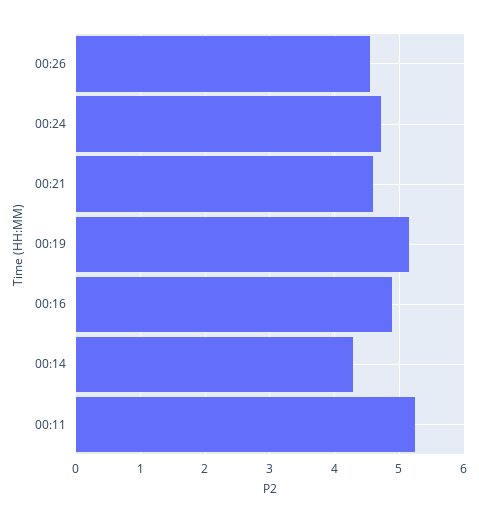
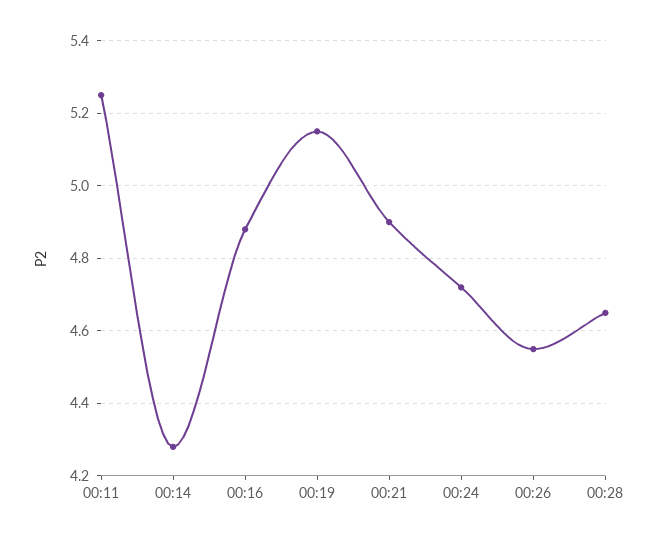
00:21: 4.6 -> 4.9
00:28: none -> 4.65

